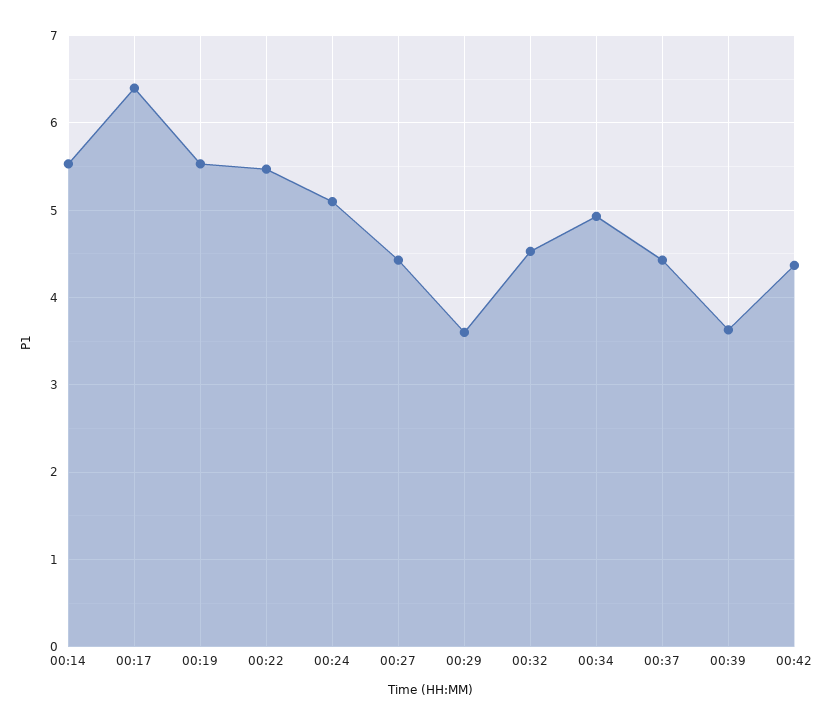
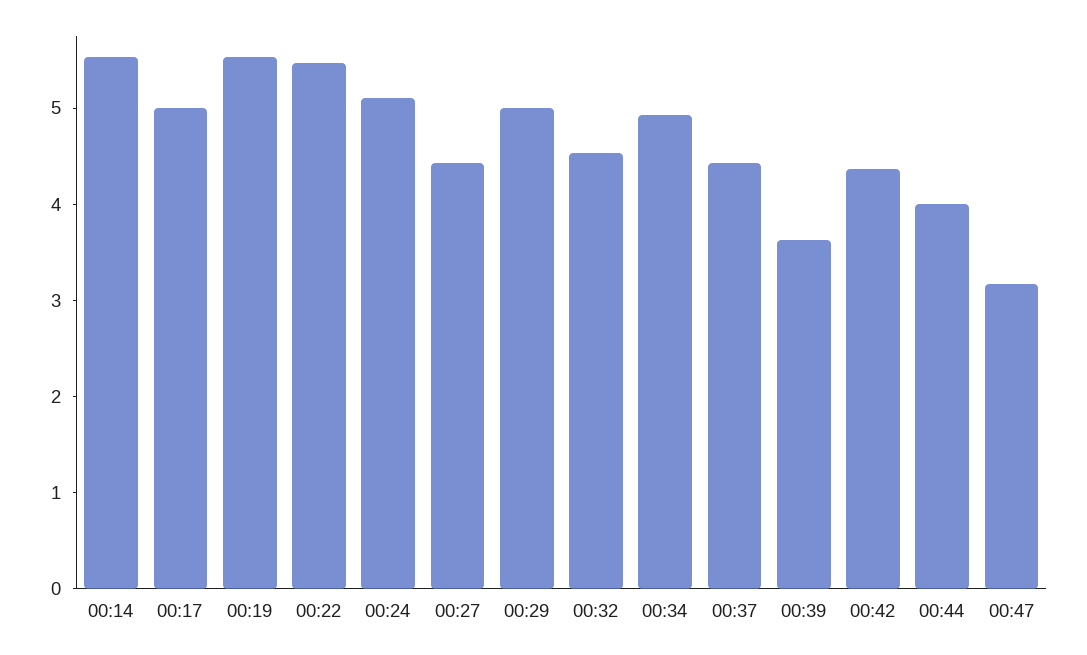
00:17: 6.4 -> 5
00:29: 3.6 -> 5
00:44: none -> 4
00:47: none -> 3.2

